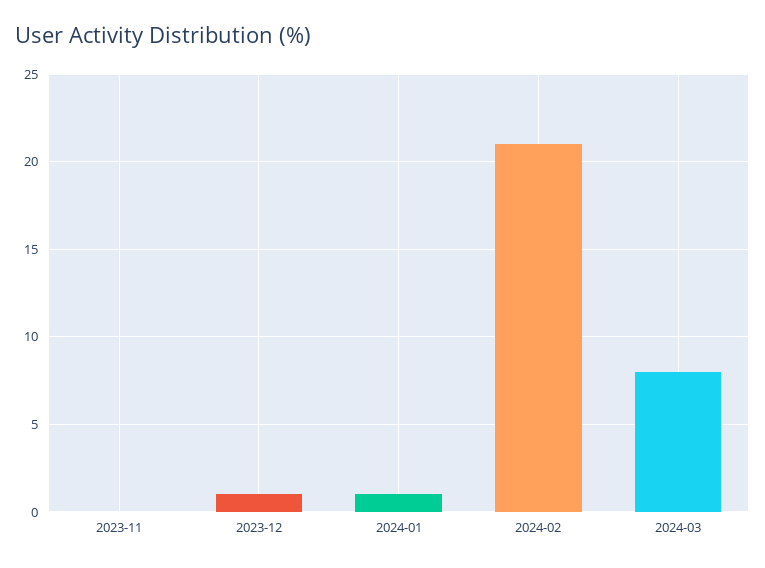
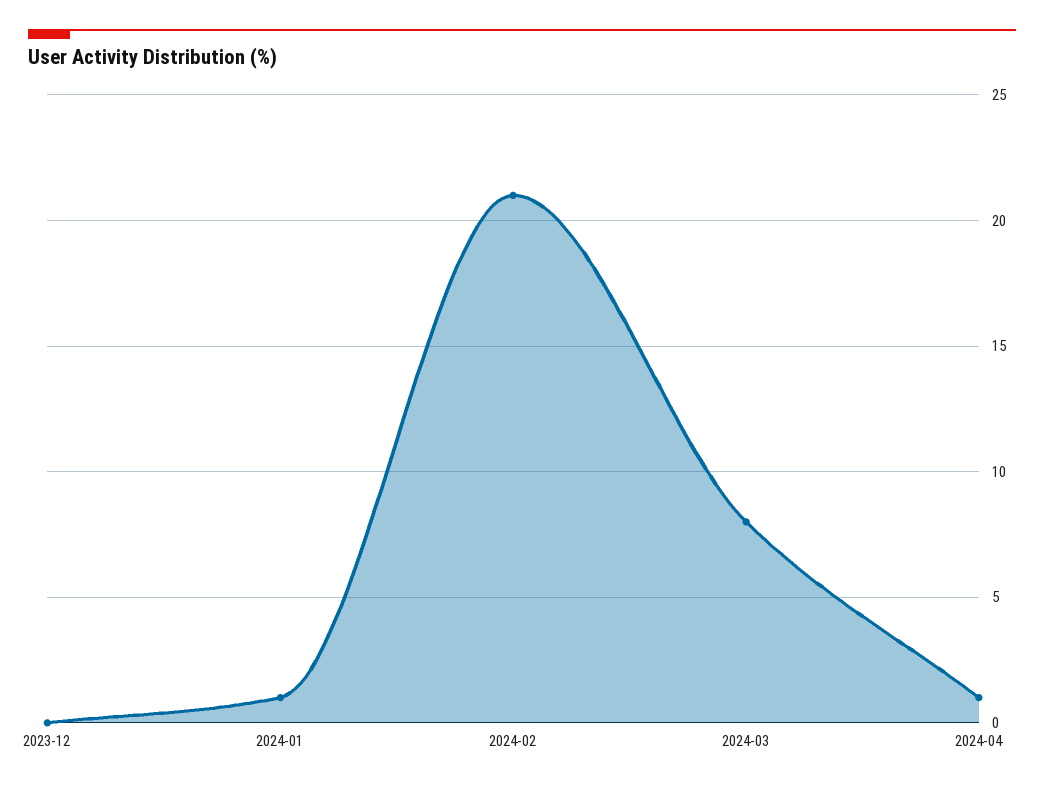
2023-11: 0 -> none
2023-12: 1 -> 0
2024-04: none -> 1

